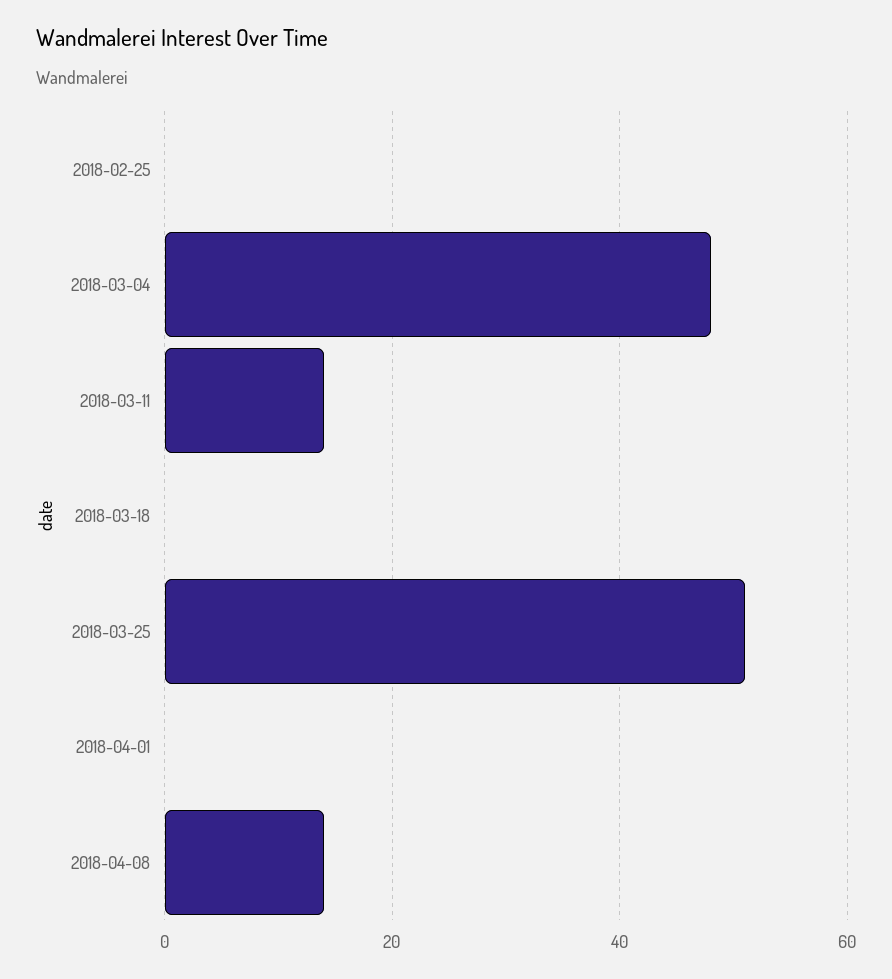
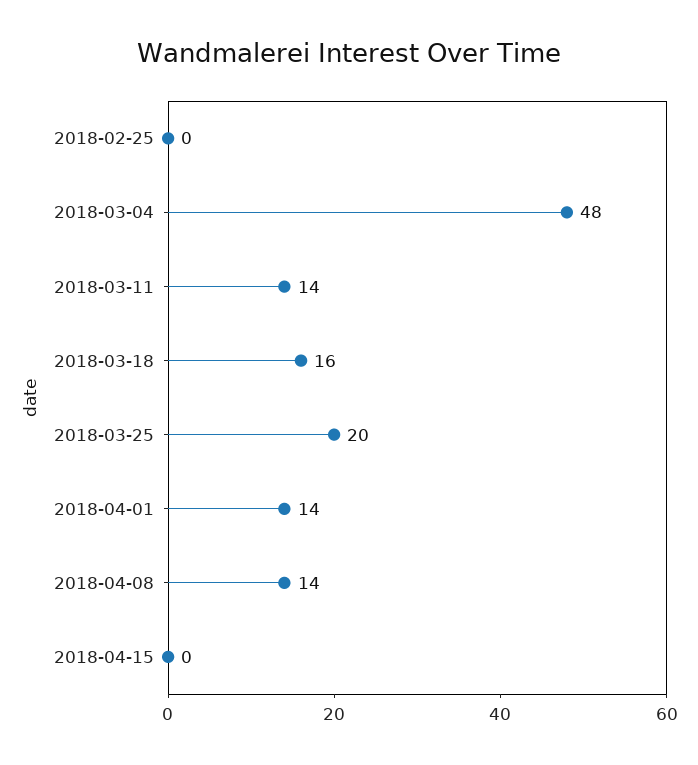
2018-03-18: 0 -> 16
2018-03-25: 50 -> 20
2018-04-01: 0 -> 14
2018-04-15: none -> 0

